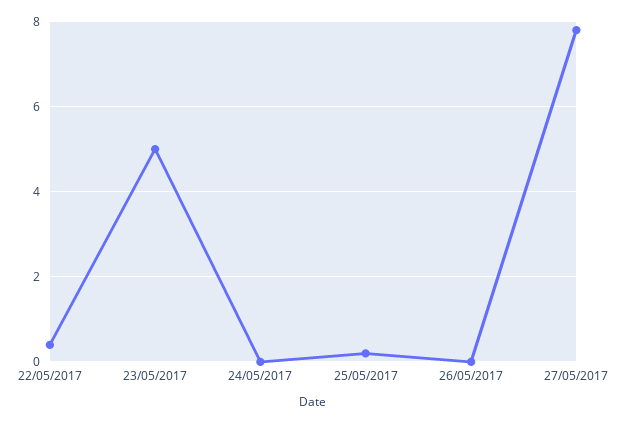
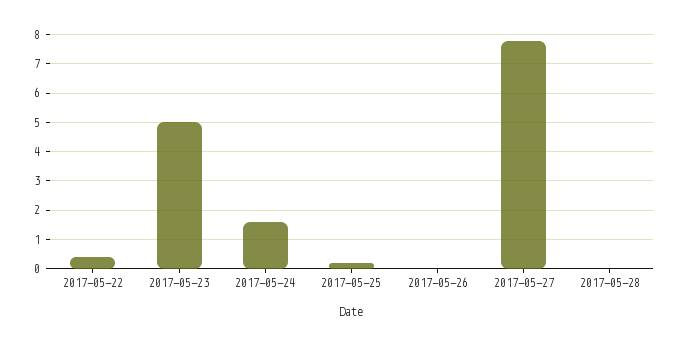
24/05/2017: 0 -> 1.5
2017-05-28: none -> 0

